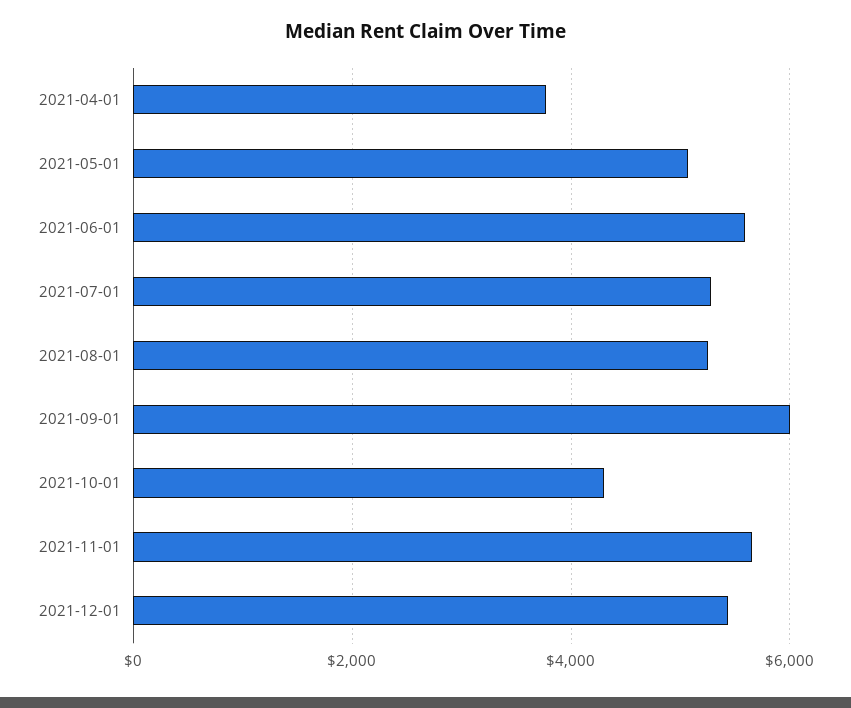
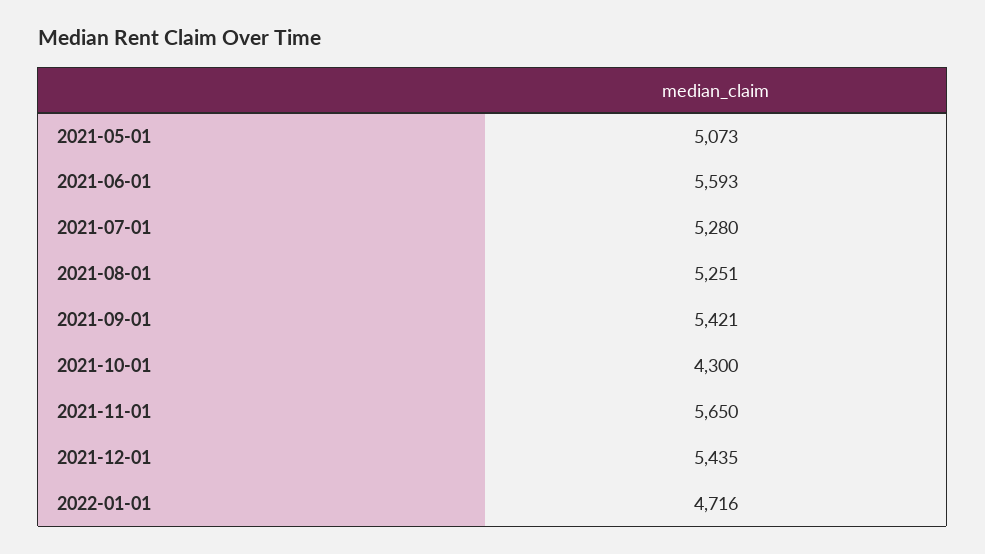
2021-04-01: 3800 -> none
2021-09-01: 6000 -> 5421
2022-01-01: none -> 4716

